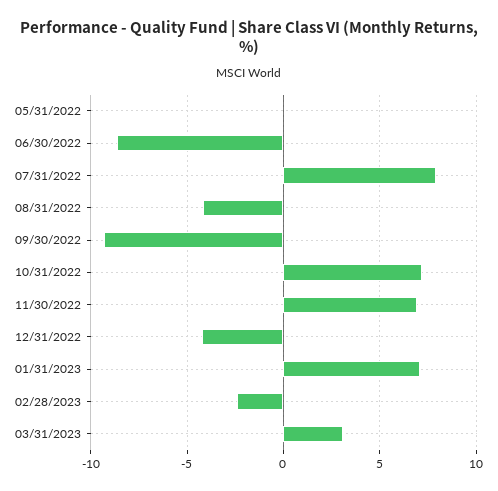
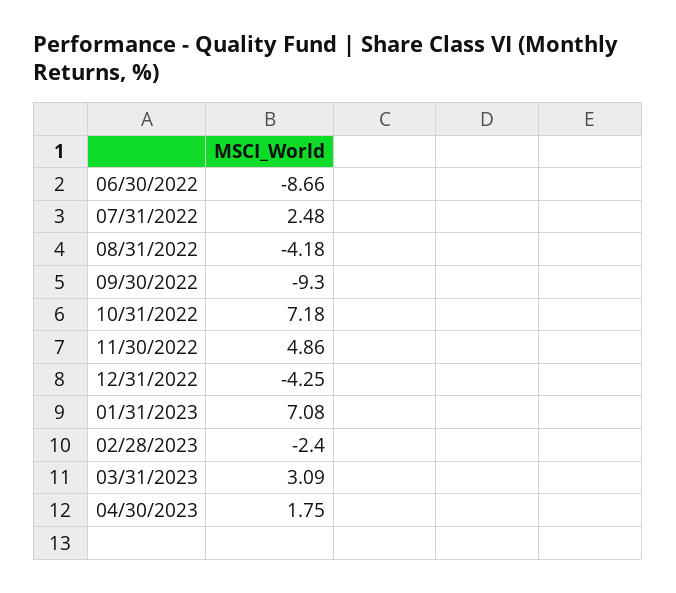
05/31/2022: 0 -> none
07/31/2022: 8 -> 2.48
11/30/2022: 7 -> 4.86
04/30/2023: none -> 1.75

